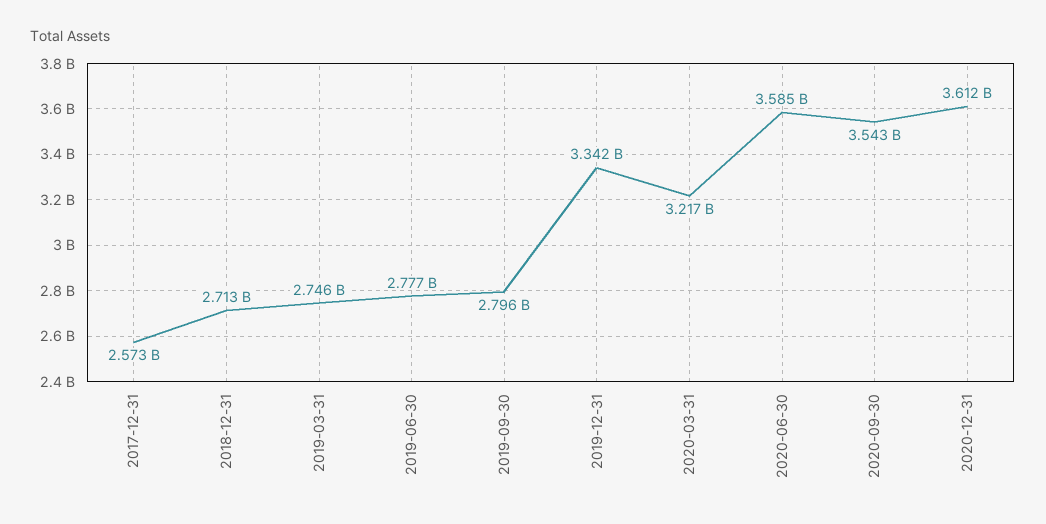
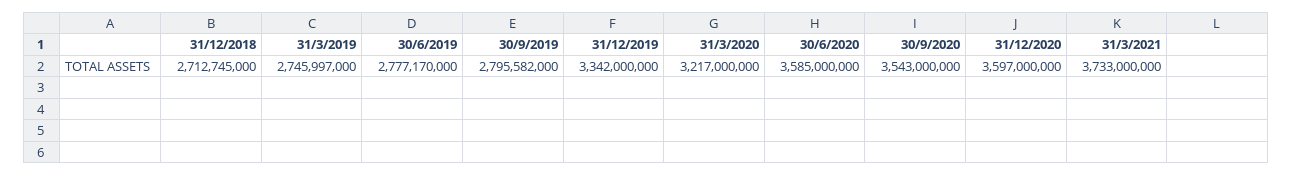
2017-12-31: 2573000000 -> none
2020-12-31: 3612000000 -> 3597000000
31/3/2021: none -> 3733000000

